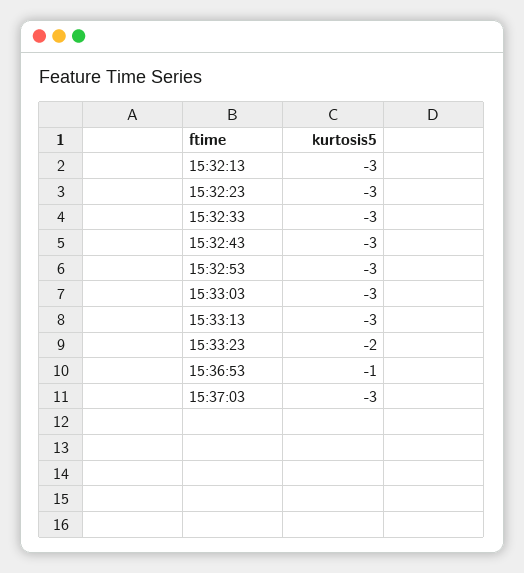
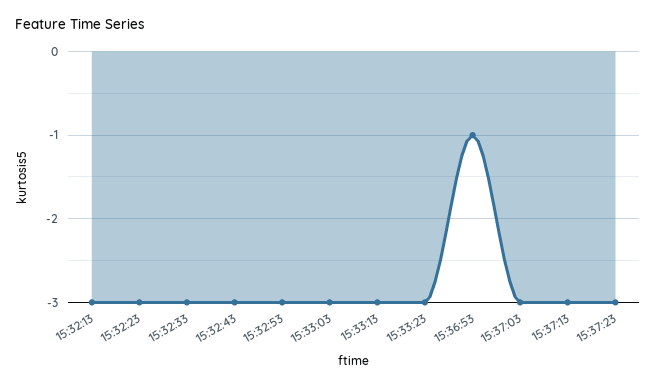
15:33:23: -2 -> -3
15:37:13: none -> -3
15:37:23: none -> -3

